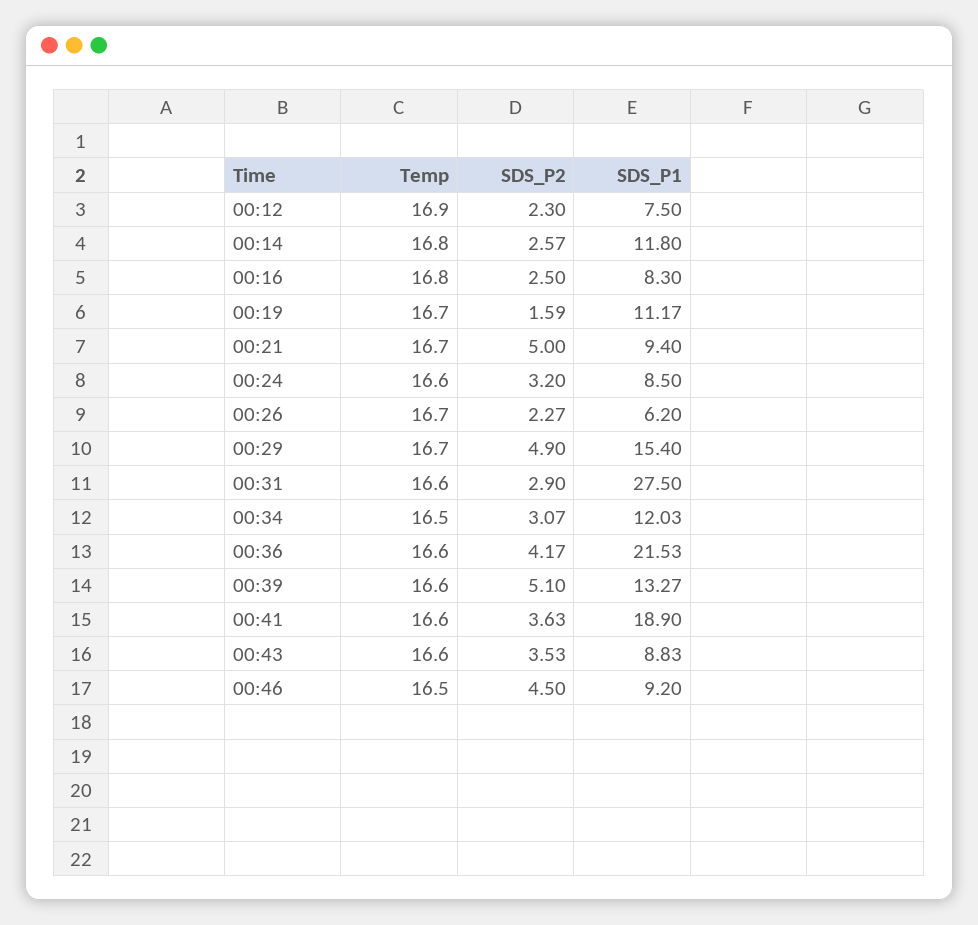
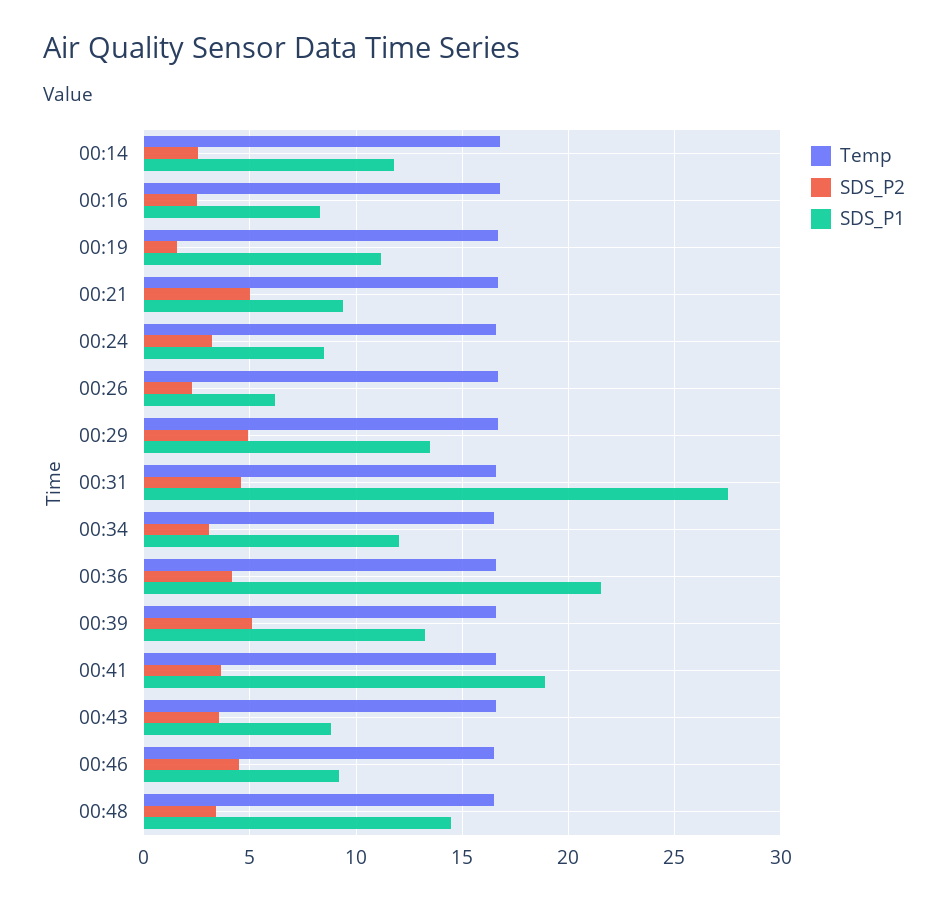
Temp, 00:12: 16.9 -> none
SDS_P2, 00:12: 2.3 -> none
SDS_P1, 00:12: 7.5 -> none
SDS_P1, 00:29: 15.4 -> 13.5
SDS_P2, 00:31: 2.9 -> 4.5
Temp, 00:48: none -> 16.5
SDS_P2, 00:48: none -> 3.5
SDS_P1, 00:48: none -> 14.5

